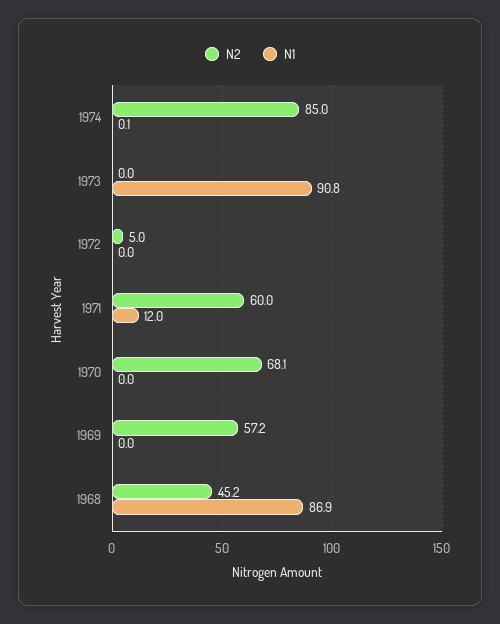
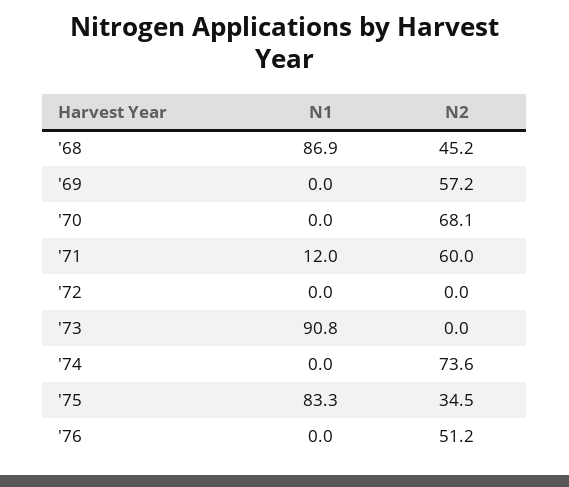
N2, 1974: 85 -> 73.6
N1, 1974: 0.1 -> 0
N2, 1972: 5 -> 0
N1, '75: none -> 83.3
N2, '75: none -> 34.5
N1, '76: none -> 0
N2, '76: none -> 51.2

